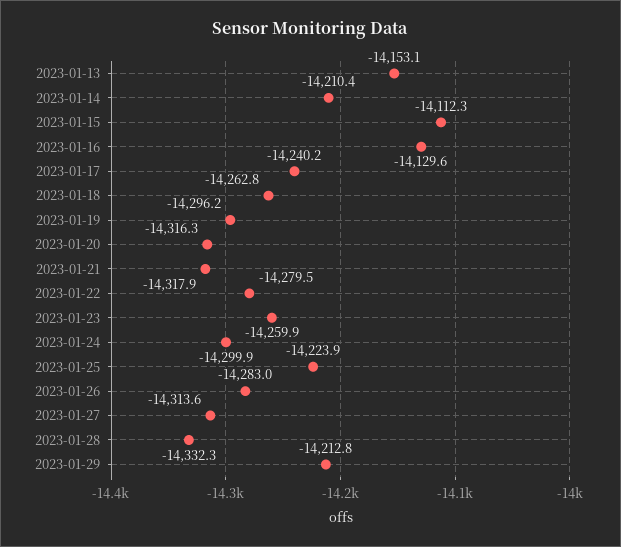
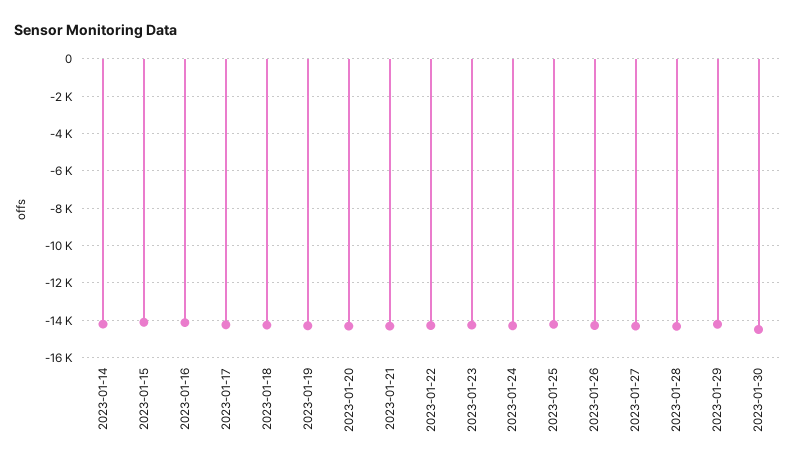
2023-01-13: -14153.1 -> none
2023-01-30: none -> -14500

